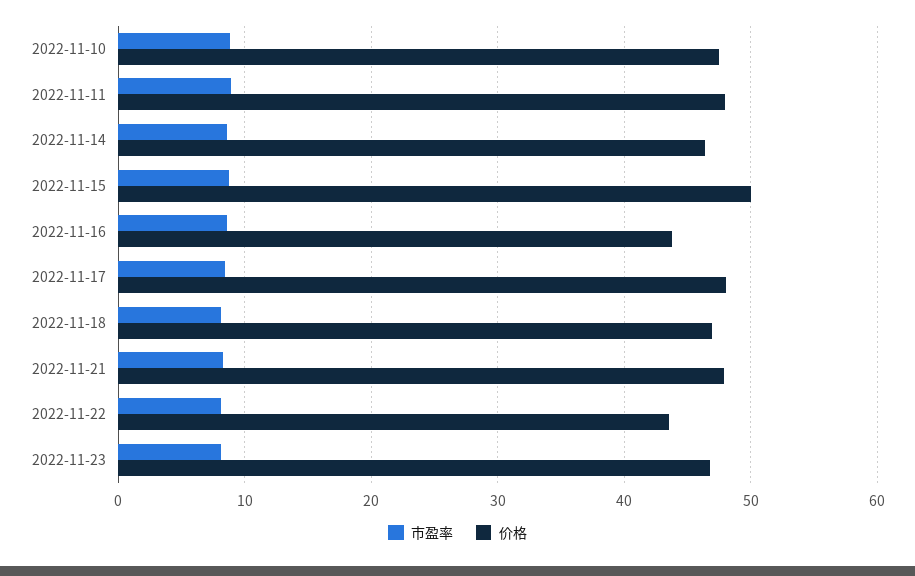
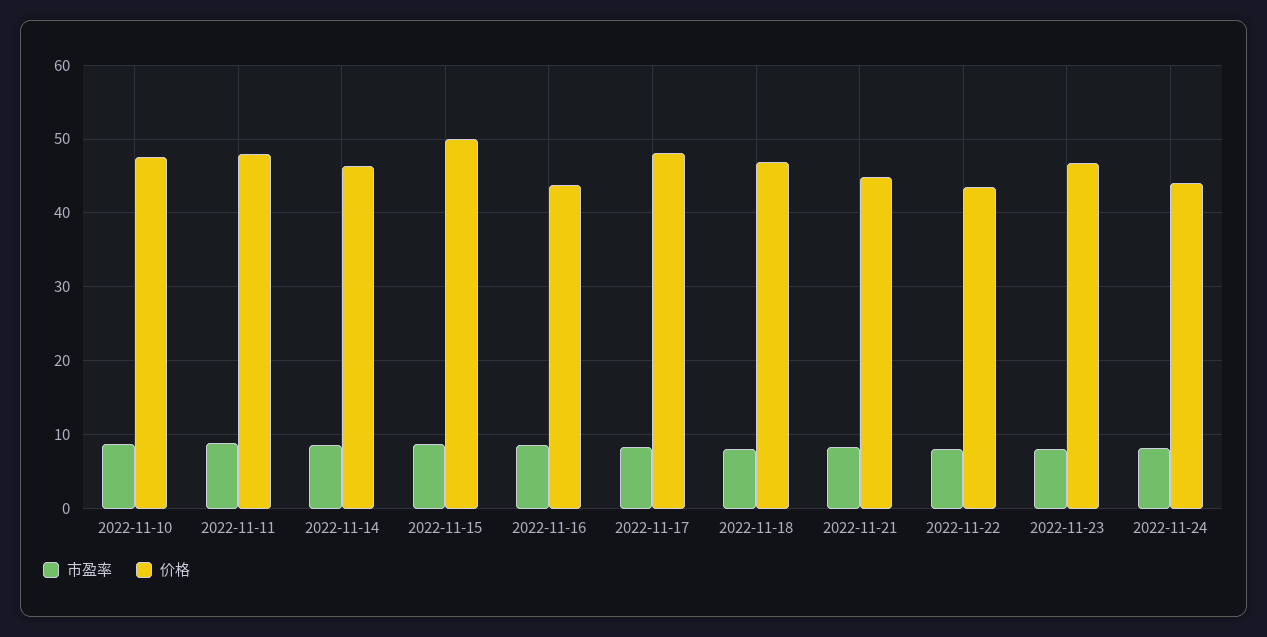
价格, 2022-11-21: 48 -> 45
市盈率, 2022-11-24: none -> 8
价格, 2022-11-24: none -> 44

